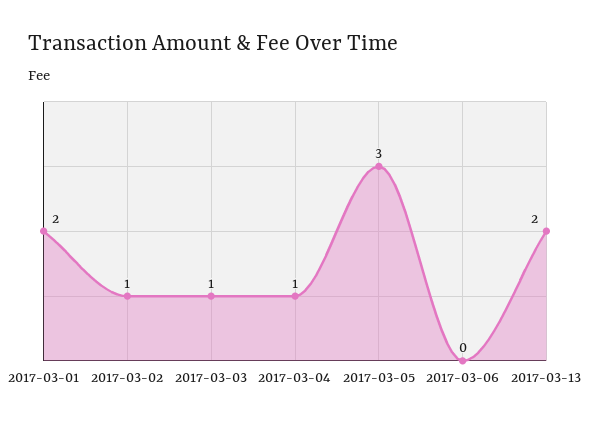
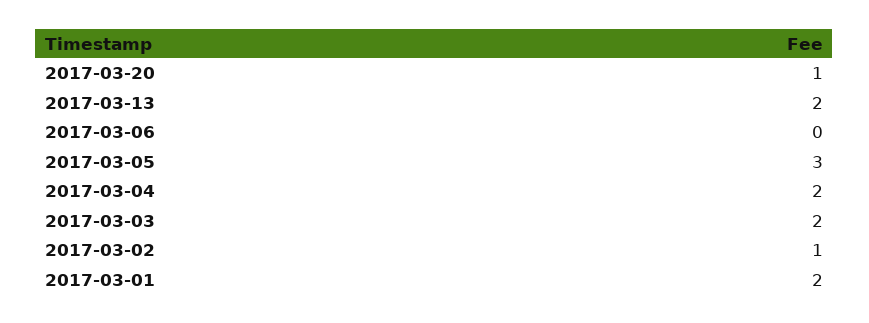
2017-03-03: 1 -> 2
2017-03-04: 1 -> 2
2017-03-20: none -> 1

